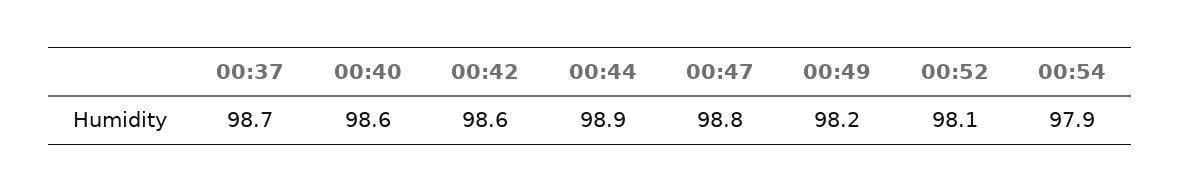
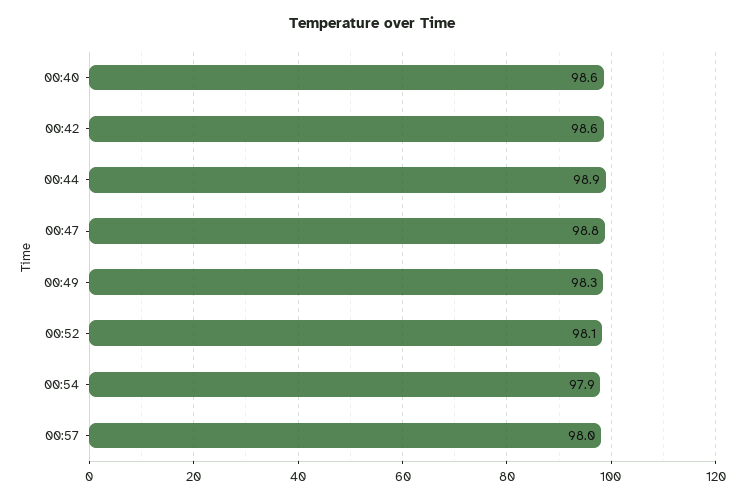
00:37: 98.7 -> none
00:49: 98.2 -> 98.3
00:57: none -> 98

